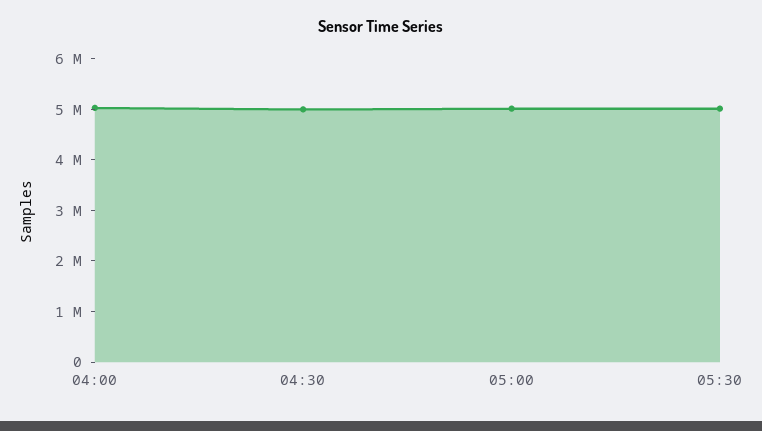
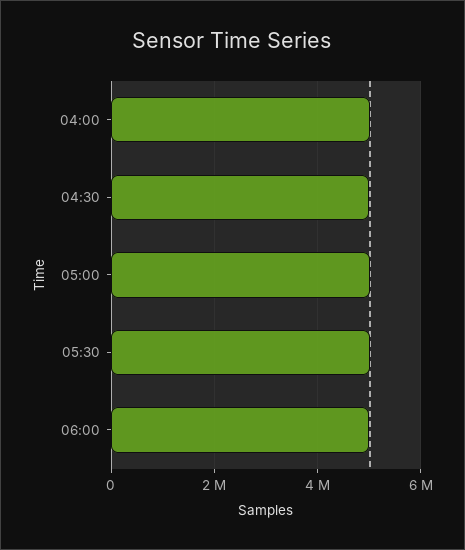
06:00: none -> 5000000

